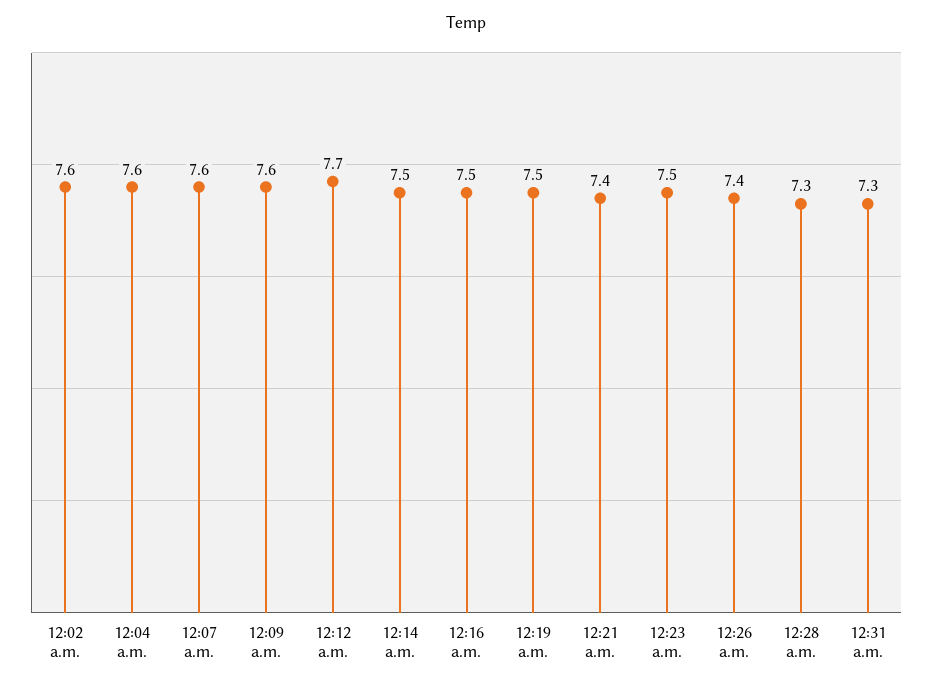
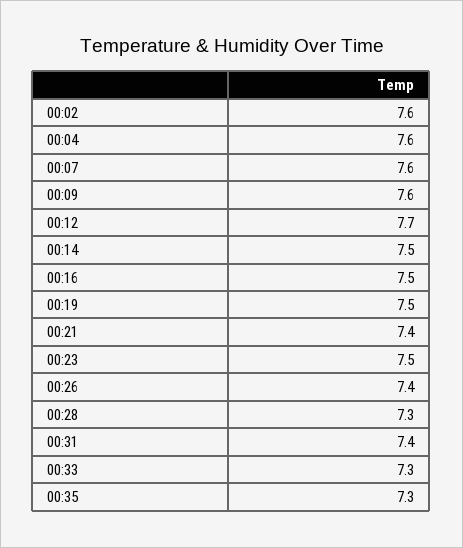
12:31 a.m.: 7.3 -> 7.4
00:33: none -> 7.3
00:35: none -> 7.3

